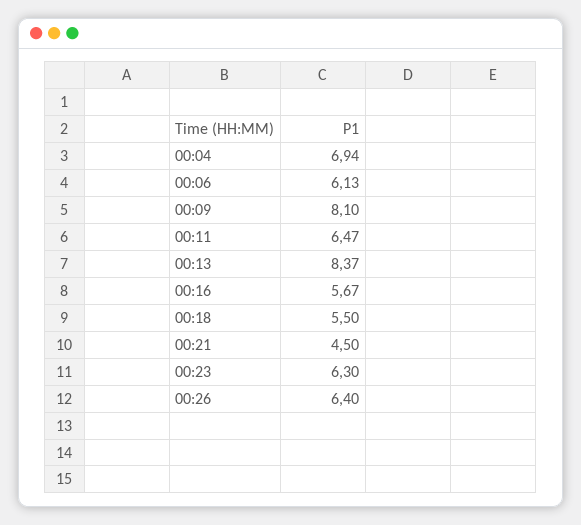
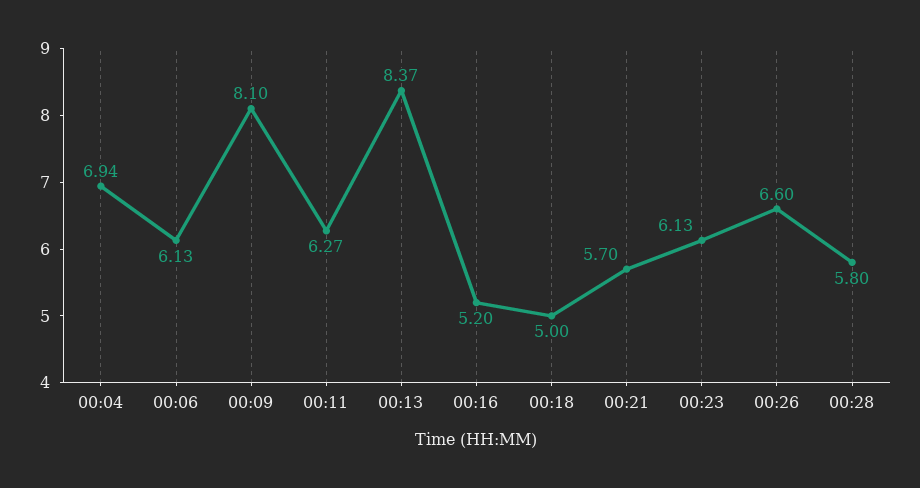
00:11: 6.47 -> 6.27
00:16: 5.67 -> 5.2
00:18: 5.5 -> 5
00:21: 4.5 -> 5.7
00:23: 6.3 -> 6.13
00:26: 6.4 -> 6.6
00:28: none -> 5.8

